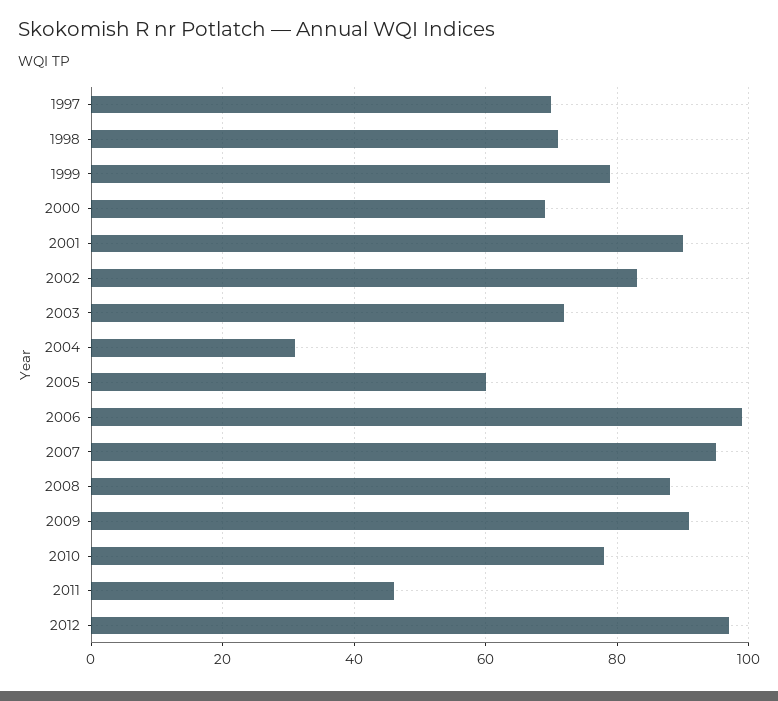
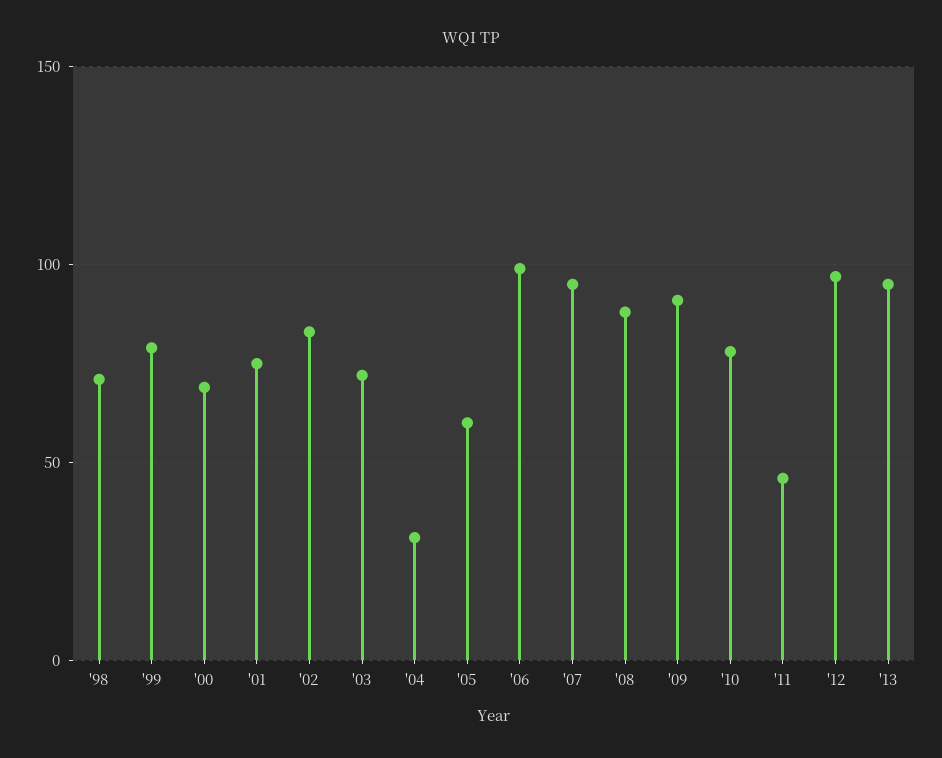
1997: 70 -> none
2001: 90 -> 75
'13: none -> 95

